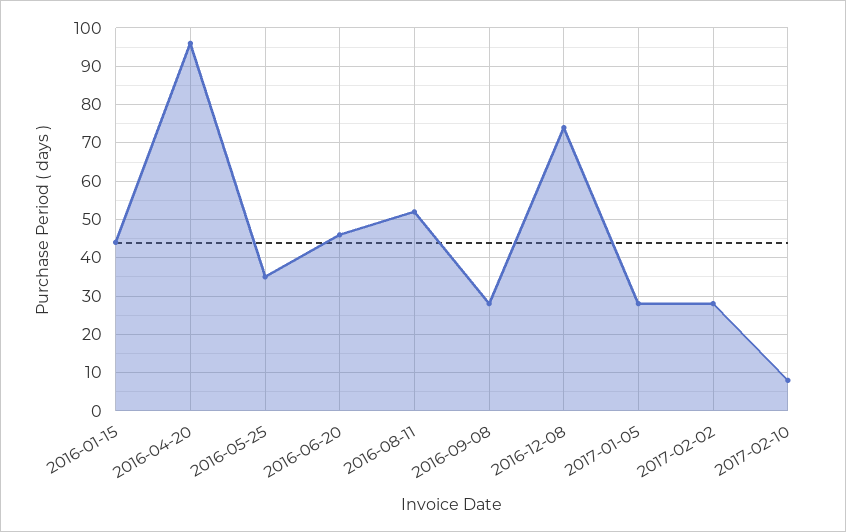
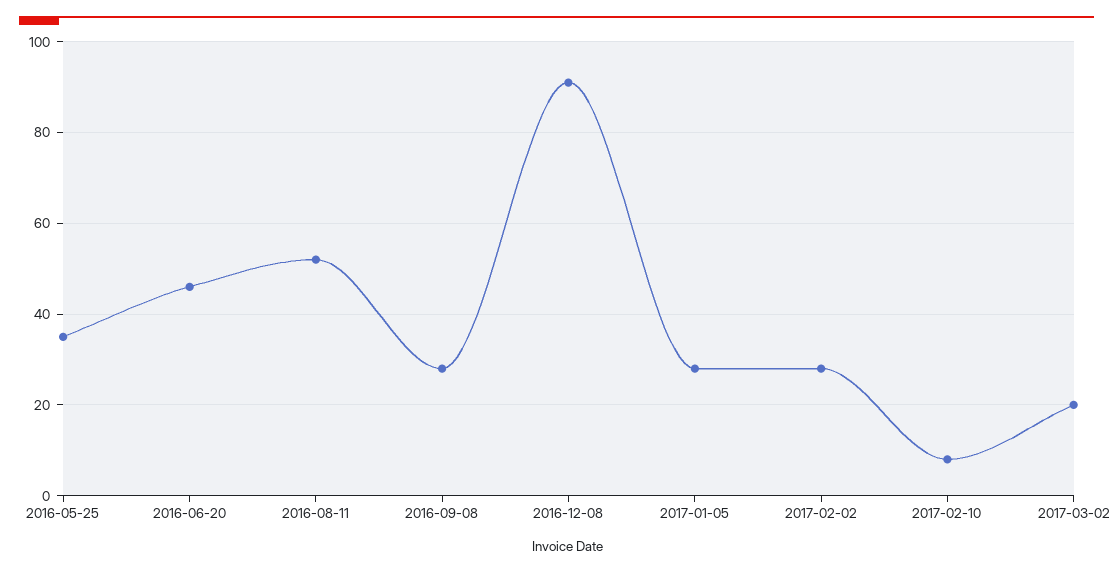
2016-01-15: 45 -> none
2016-04-20: 95 -> none
2016-12-08: 75 -> 90
2017-03-02: none -> 20

